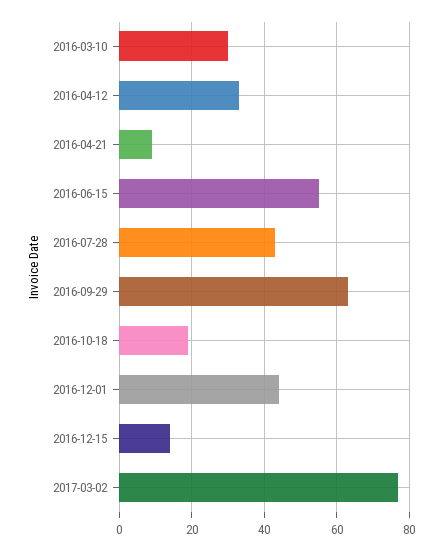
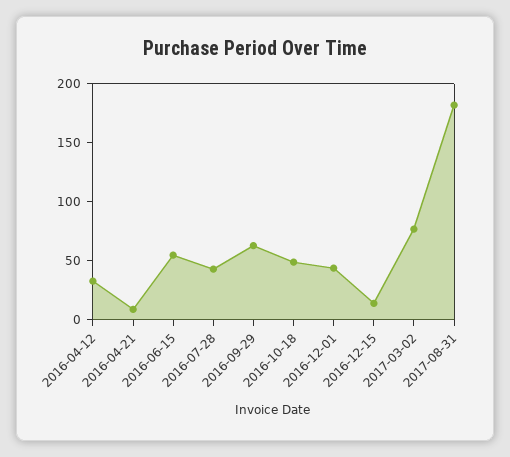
2016-03-10: 30 -> none
2016-10-18: 20 -> 50
2017-08-31: none -> 180

